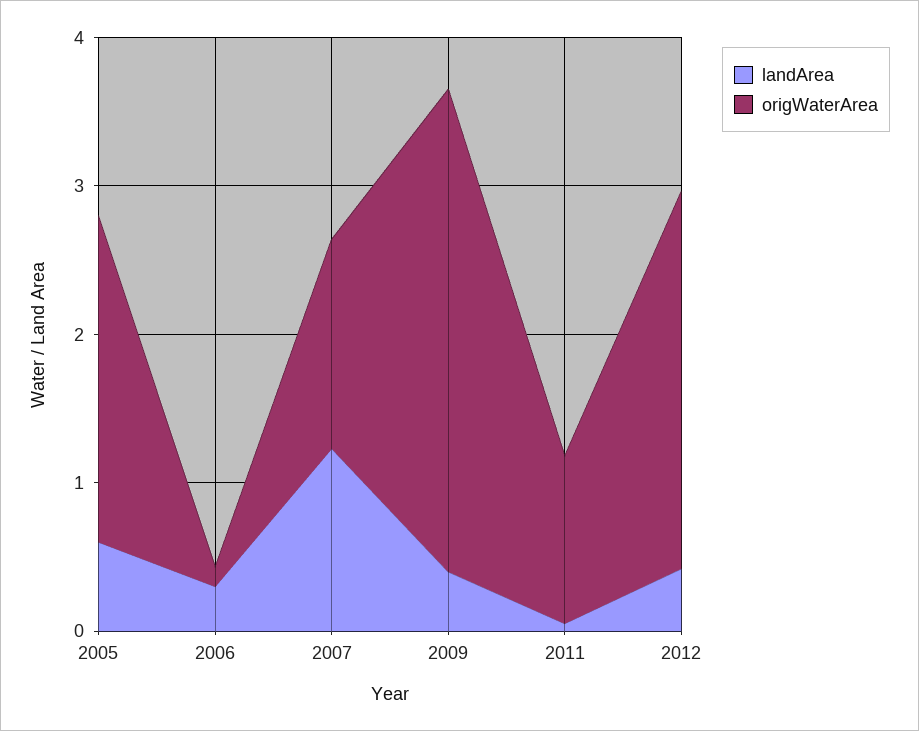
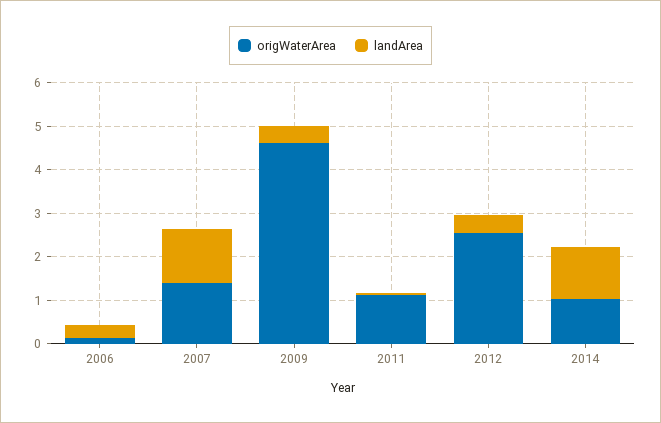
landArea, 2005: 0.6 -> none
origWaterArea, 2005: 2.2 -> none
origWaterArea, 2009: 3.2 -> 4.6
origWaterArea, 2014: none -> 1
landArea, 2014: none -> 1.2

